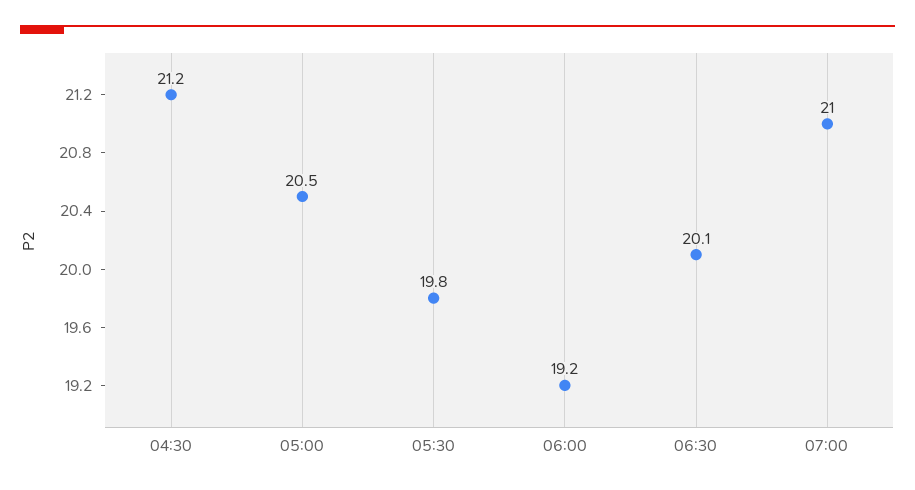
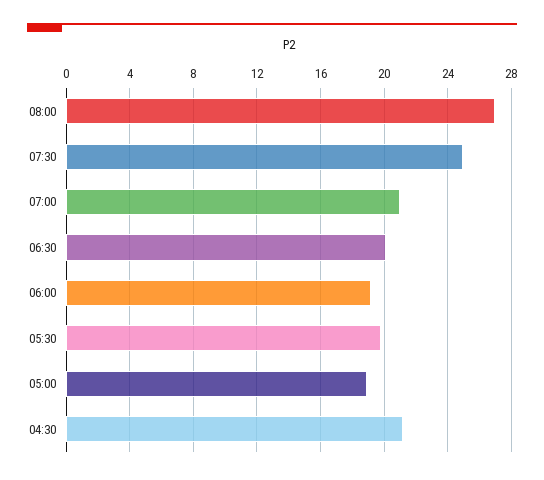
05:00: 20.5 -> 19
08:00: none -> 27
07:30: none -> 25

